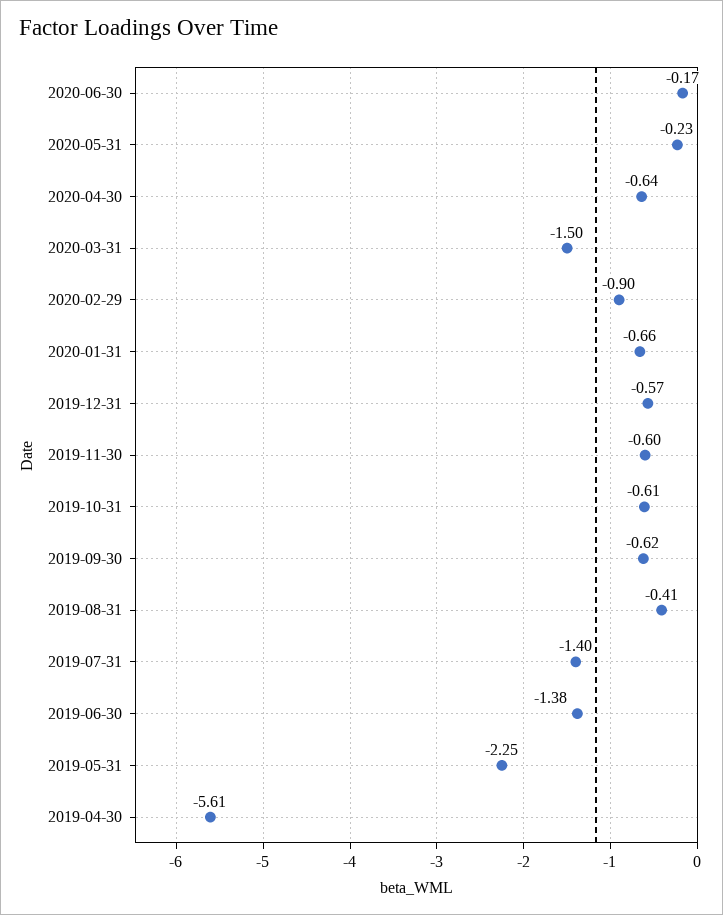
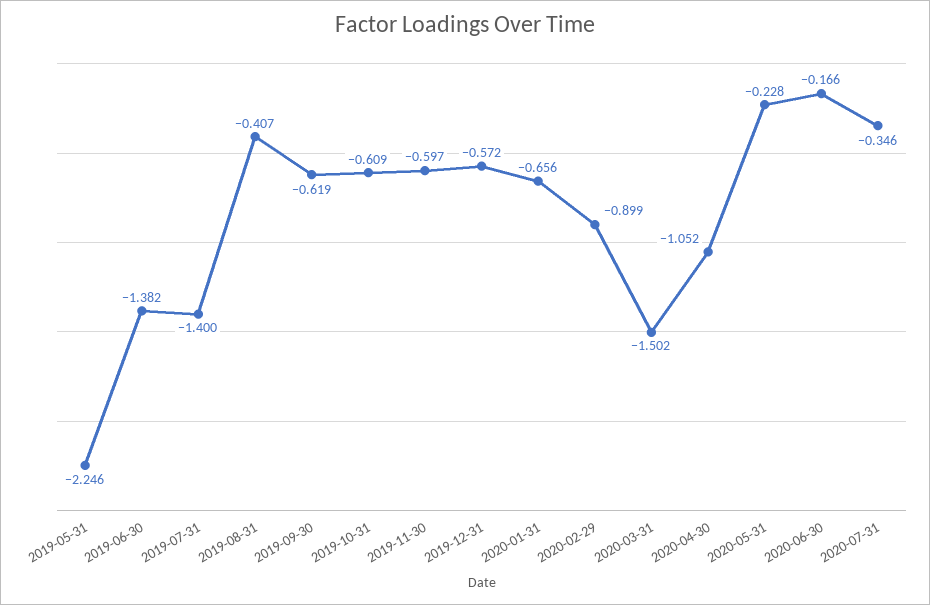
2020-04-30: -0.64 -> -1.052
2019-04-30: -5.61 -> none
2020-07-31: none -> -0.346

